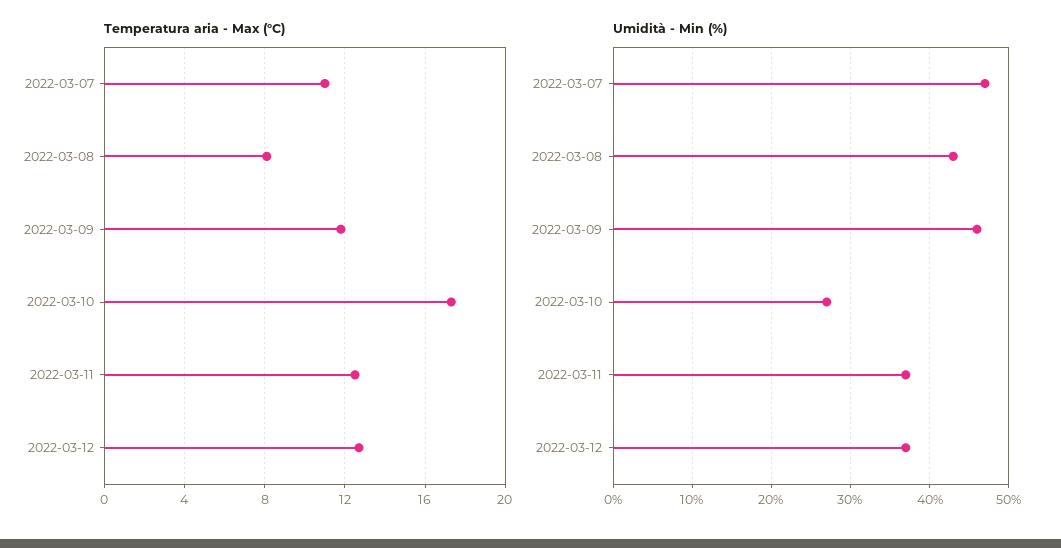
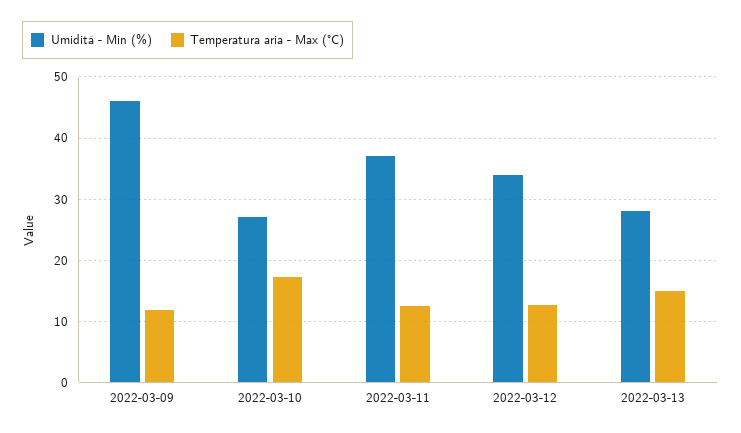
Temperatura aria - Max (°C), 2022-03-07: 11 -> none
Temperatura aria - Max (°C), 2022-03-08: 8 -> none
Umidità - Min (%), 2022-03-07: 47 -> none
Umidità - Min (%), 2022-03-08: 43 -> none
Umidità - Min (%), 2022-03-12: 37 -> 34
Umidità - Min (%), 2022-03-13: none -> 28
Temperatura aria - Max (°C), 2022-03-13: none -> 15

